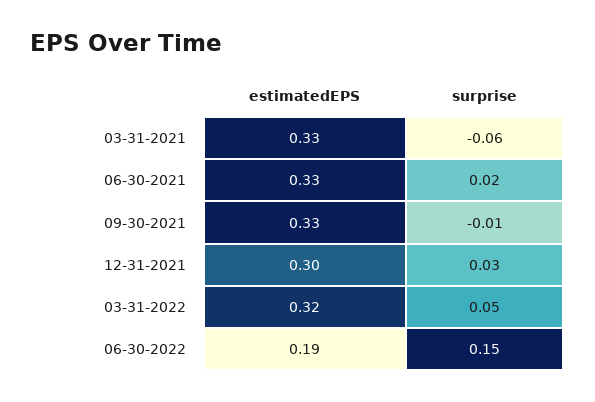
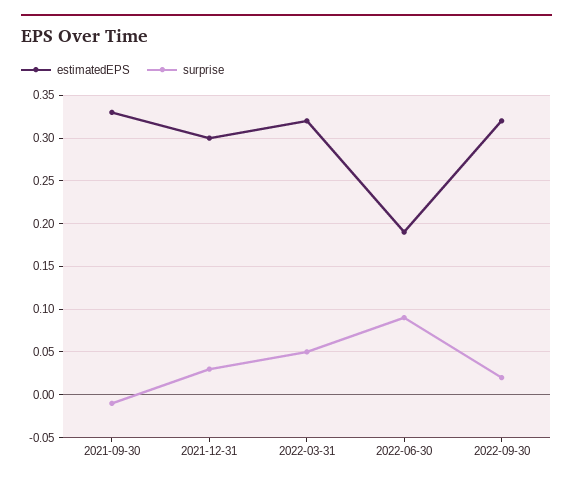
estimatedEPS, 03-31-2021: 0.33 -> none
surprise, 03-31-2021: -0.06 -> none
estimatedEPS, 06-30-2021: 0.33 -> none
surprise, 06-30-2021: 0.02 -> none
surprise, 06-30-2022: 0.15 -> 0.09
estimatedEPS, 2022-09-30: none -> 0.32
surprise, 2022-09-30: none -> 0.02

